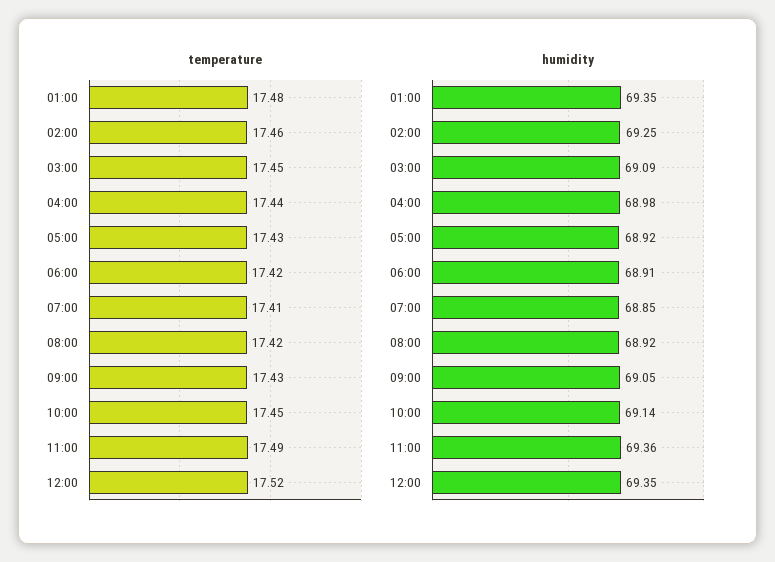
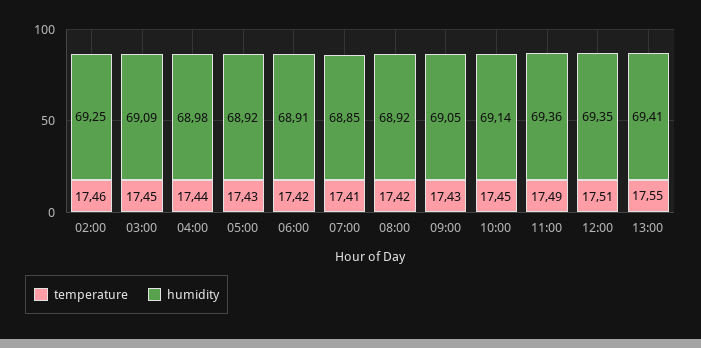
temperature, 01:00: 17.48 -> none
temperature, 12:00: 17.52 -> 17.51
humidity, 01:00: 69.35 -> none
temperature, 13:00: none -> 17.55
humidity, 13:00: none -> 69.41

